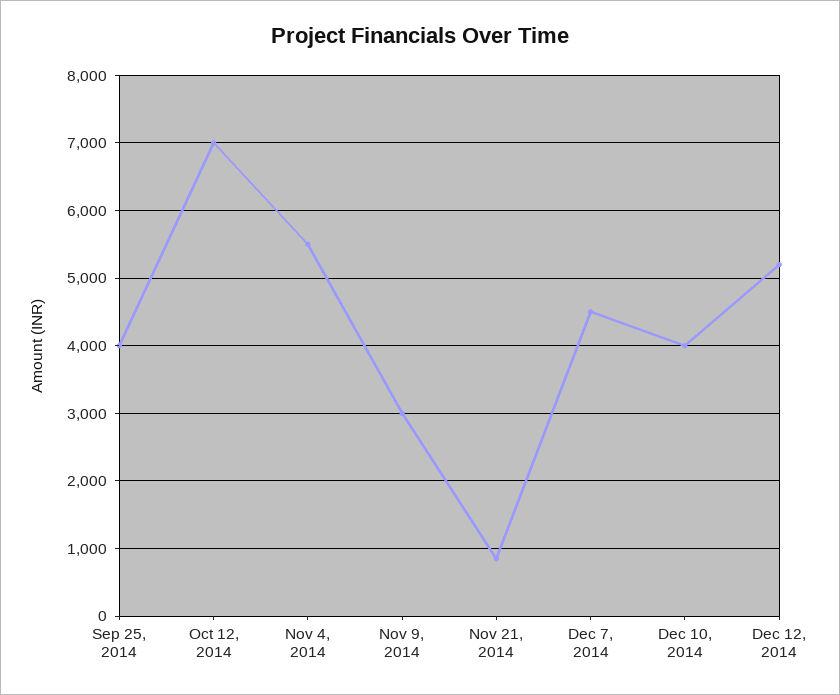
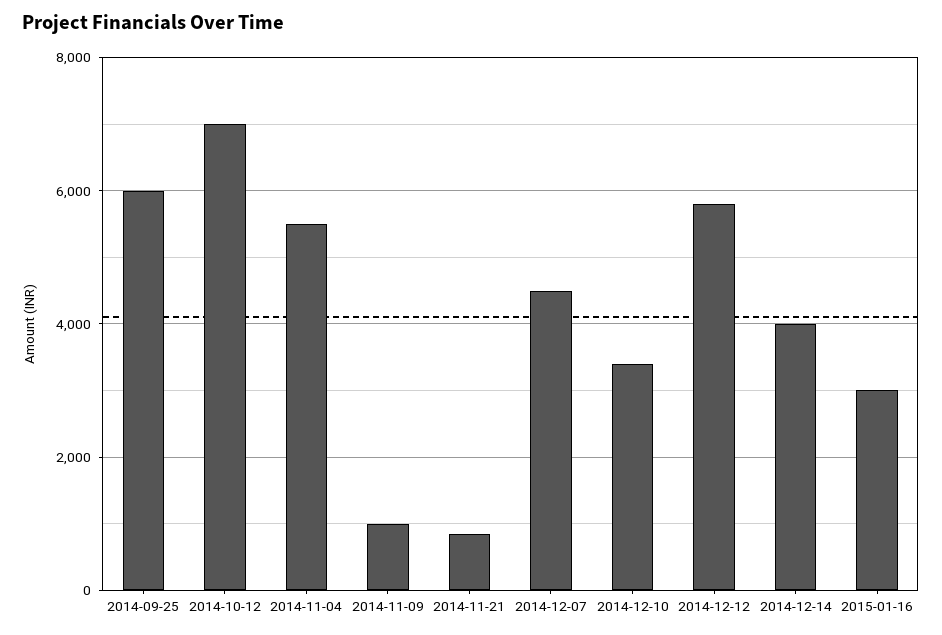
Sep 25, 2014: 4000 -> 6000
Nov 9, 2014: 3000 -> 1000
Dec 10, 2014: 4000 -> 3400
Dec 12, 2014: 5200 -> 5800
2014-12-14: none -> 4000
2015-01-16: none -> 3000

